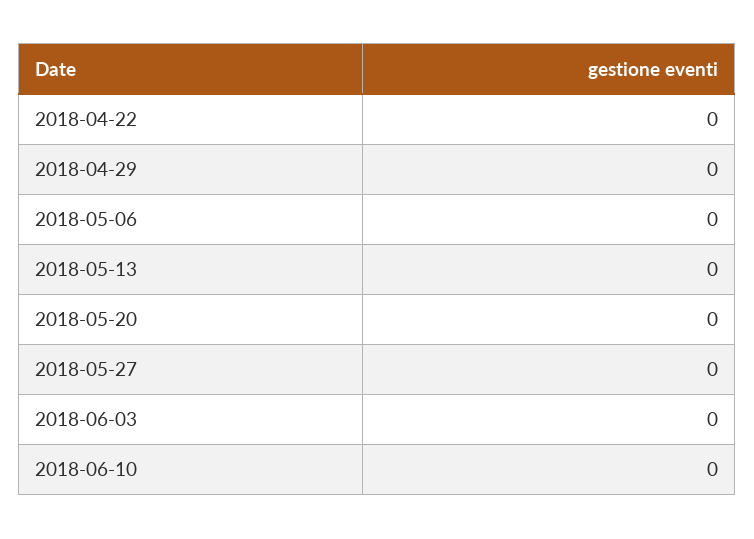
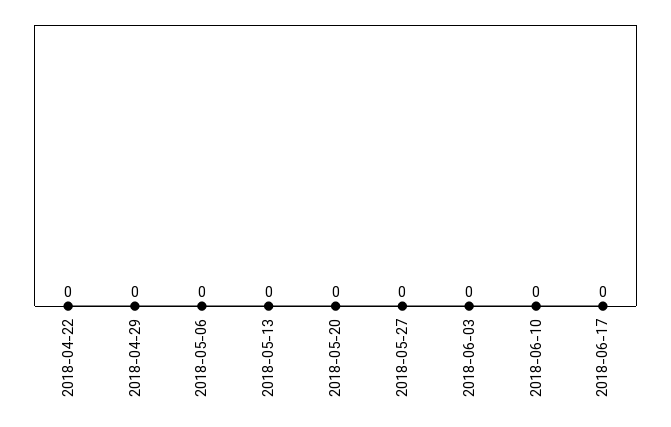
2018-06-17: none -> 0

